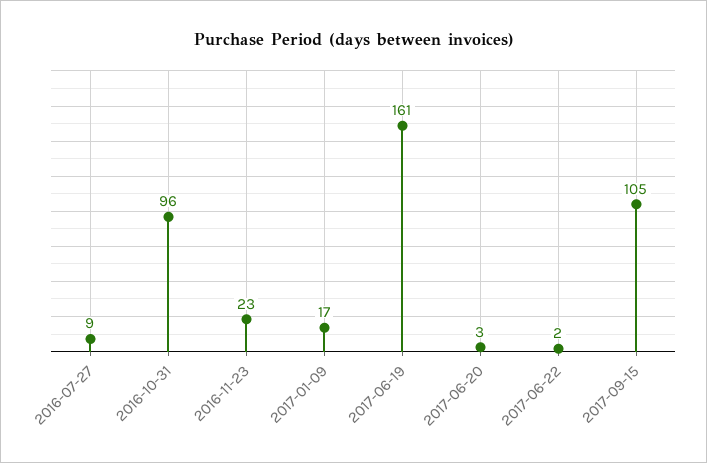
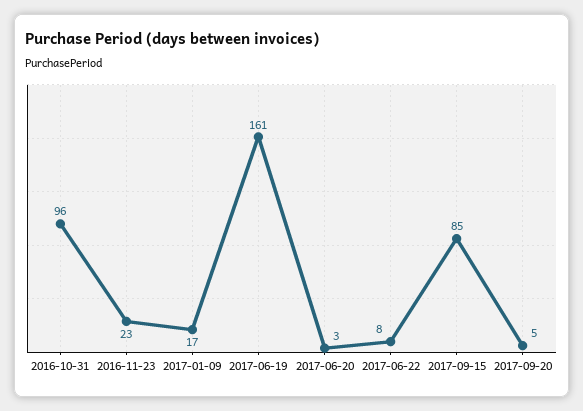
2016-07-27: 9 -> none
2017-06-22: 2 -> 8
2017-09-15: 105 -> 85
2017-09-20: none -> 5

